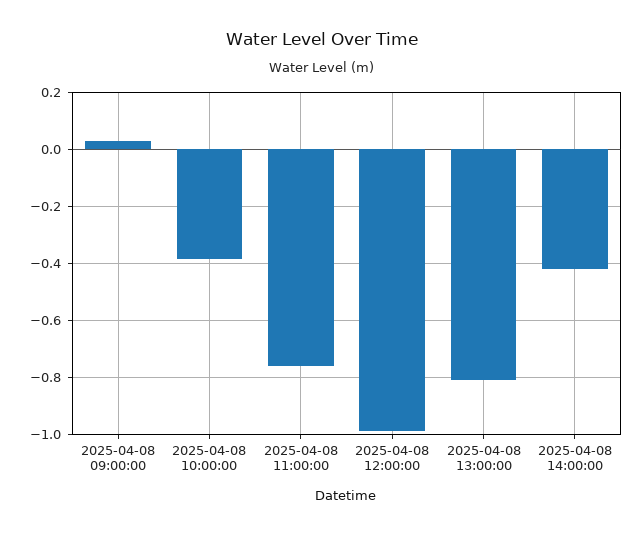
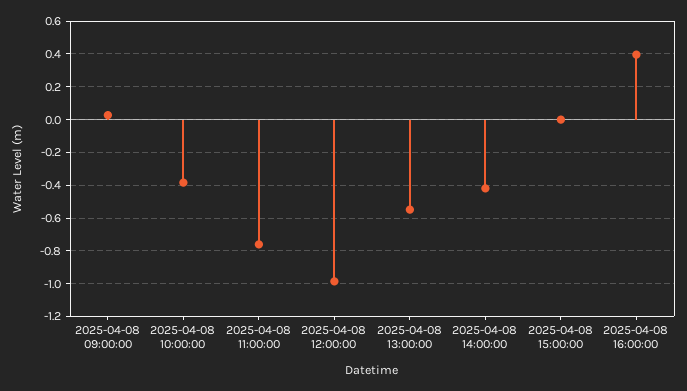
2025-04-08 13:00:00: -0.8 -> -0.55
2025-04-08 15:00:00: none -> 0
2025-04-08 16:00:00: none -> 0.4

